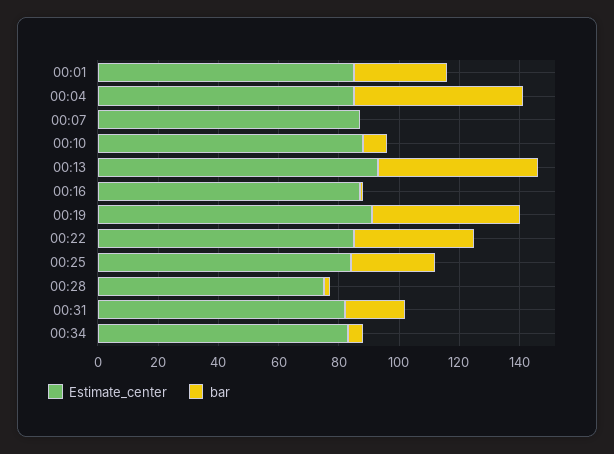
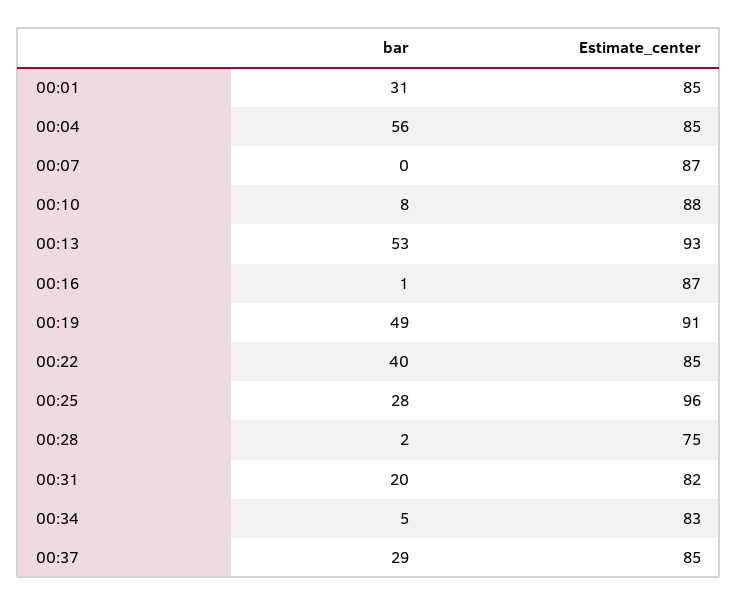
Estimate_center, 00:25: 85 -> 96
bar, 00:37: none -> 29
Estimate_center, 00:37: none -> 85

